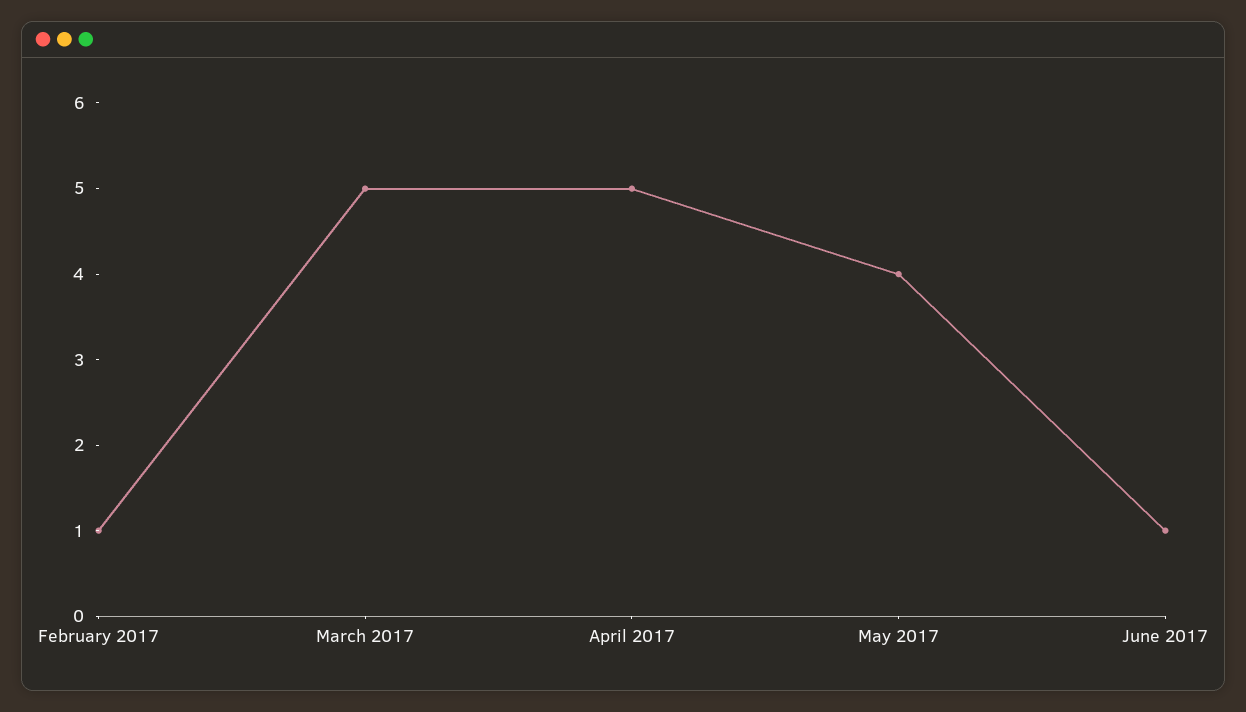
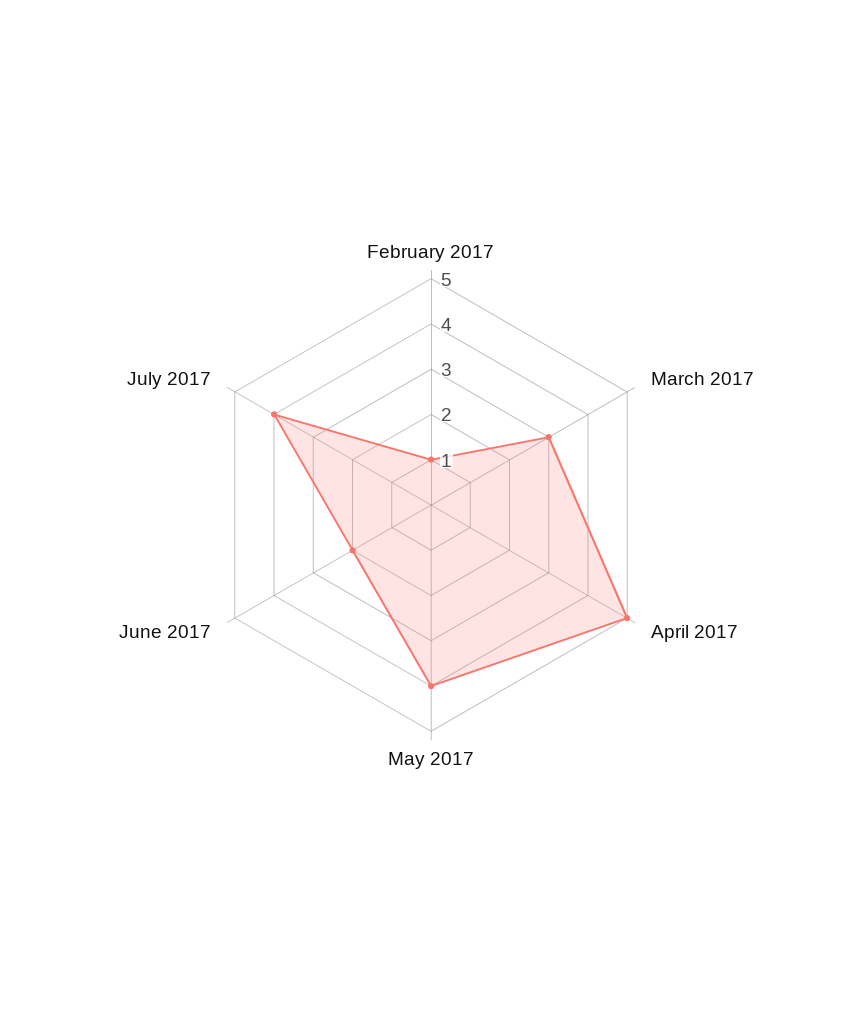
March 2017: 5 -> 3
June 2017: 1 -> 2
July 2017: none -> 4

